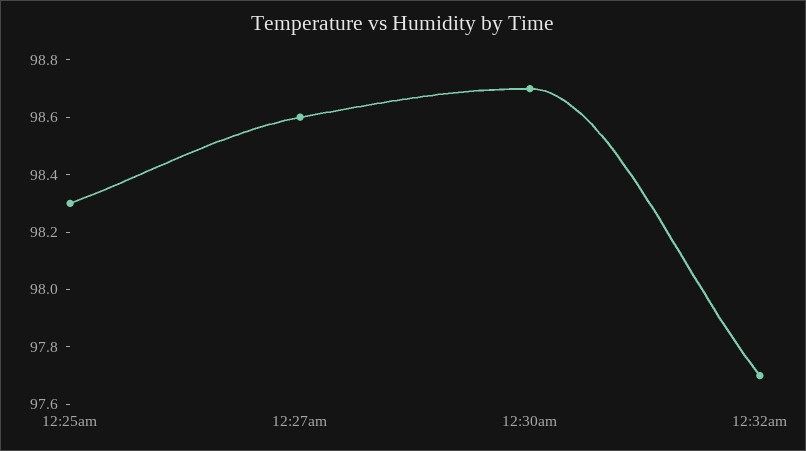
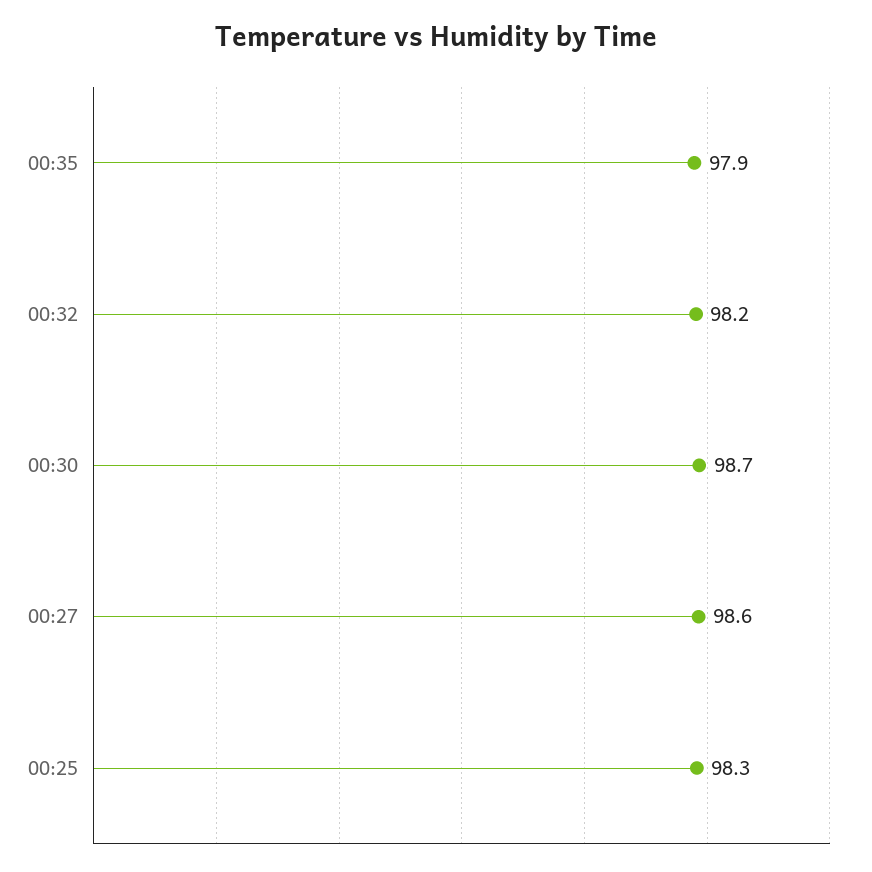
12:32am: 97.7 -> 98.2
00:35: none -> 97.9

